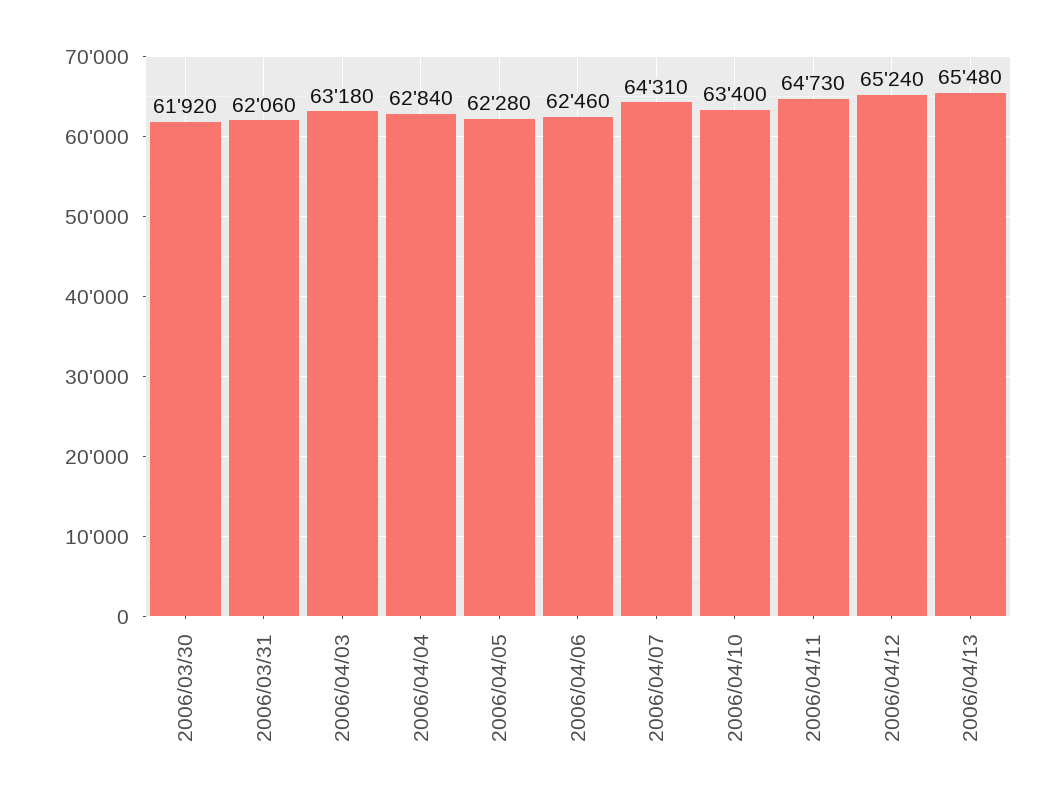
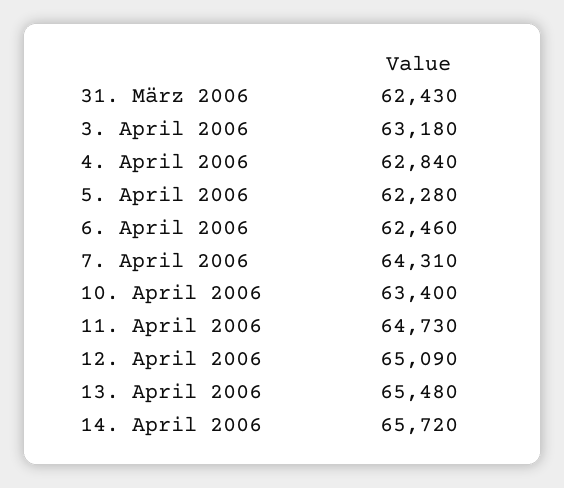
2006/03/30: 61920 -> none
2006/03/31: 62060 -> 62430
2006/04/12: 65240 -> 65090
14. April 2006: none -> 65720

